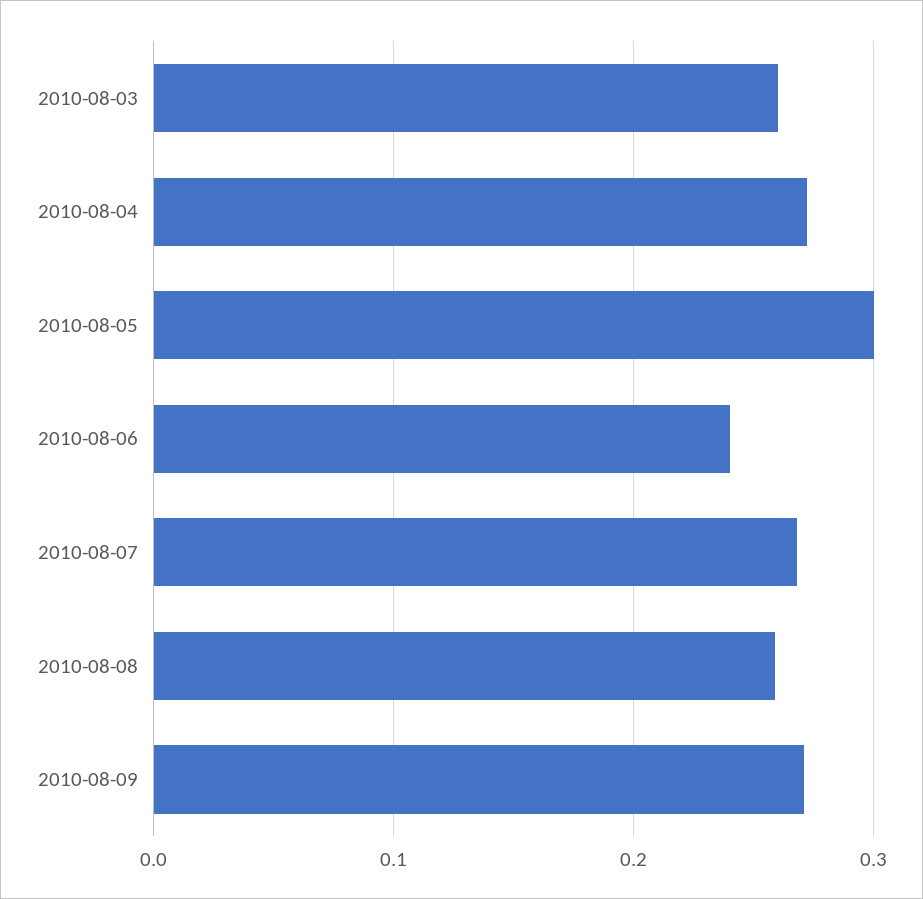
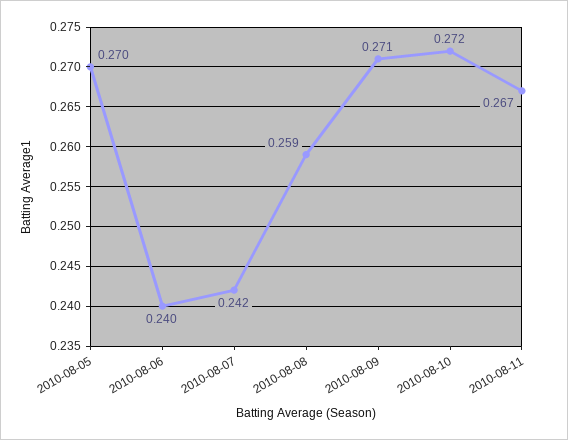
2010-08-03: 0.26 -> none
2010-08-04: 0.27 -> none
2010-08-05: 0.3 -> 0.27
2010-08-07: 0.27 -> 0.242
2010-08-10: none -> 0.272
2010-08-11: none -> 0.267

